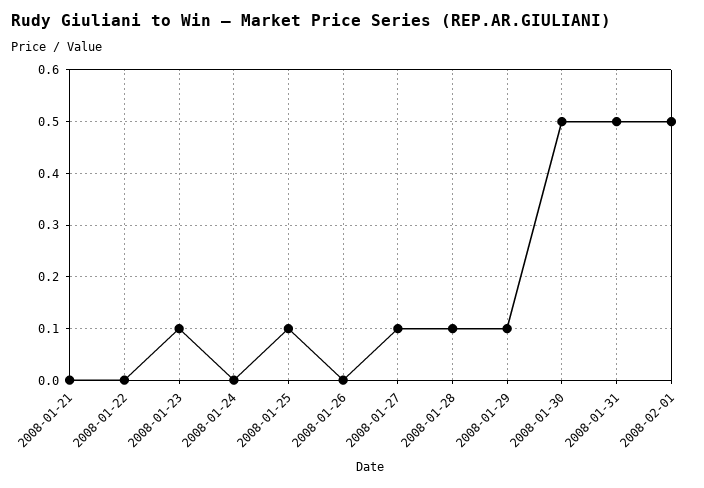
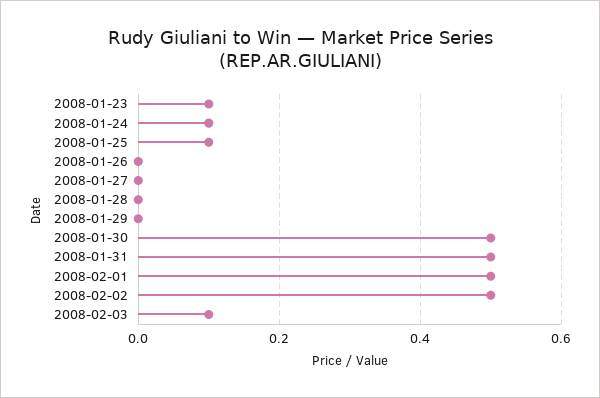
2008-01-21: 0 -> none
2008-01-22: 0 -> none
2008-01-24: 0 -> 0.1
2008-01-27: 0.1 -> 0
2008-01-28: 0.1 -> 0
2008-01-29: 0.1 -> 0
2008-02-02: none -> 0.5
2008-02-03: none -> 0.1

